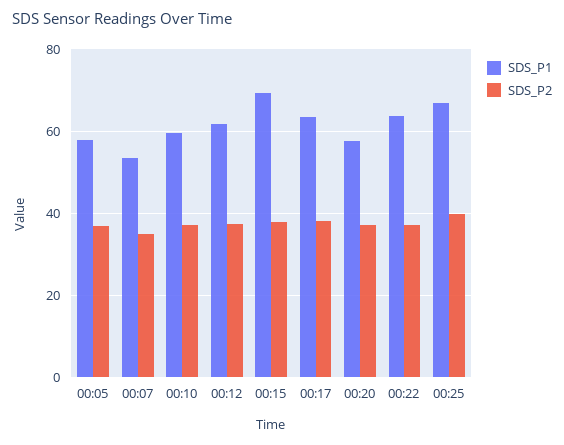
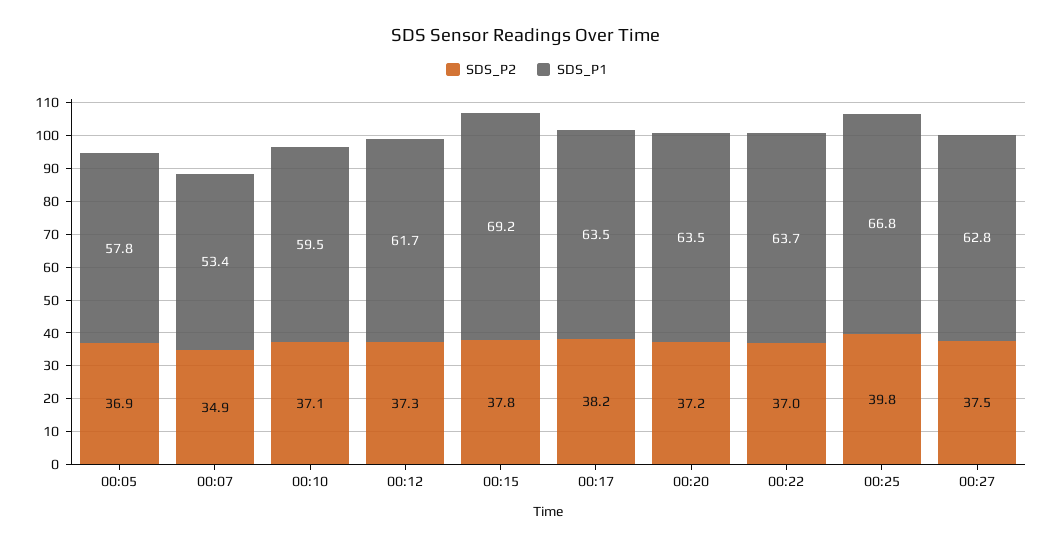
SDS_P1, 00:20: 58 -> 63.5
SDS_P2, 00:27: none -> 37.5
SDS_P1, 00:27: none -> 62.8

